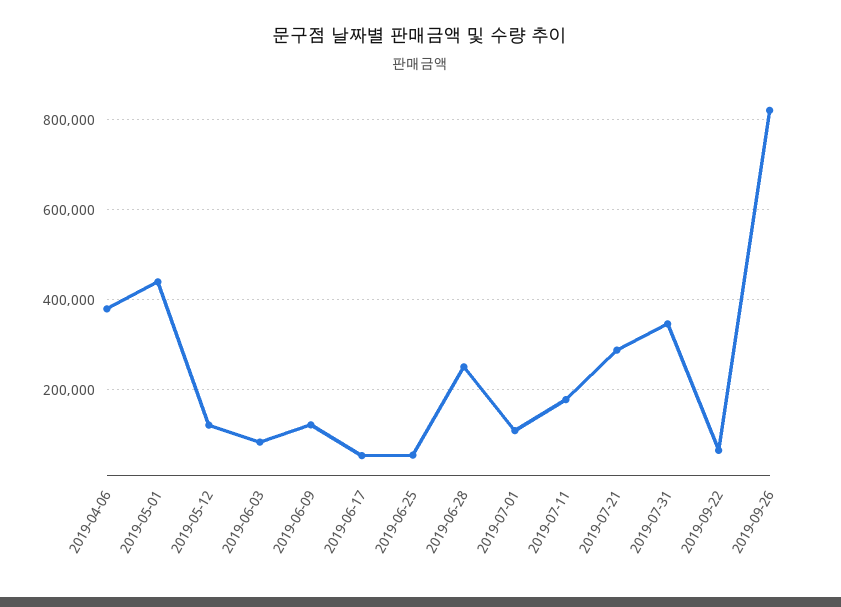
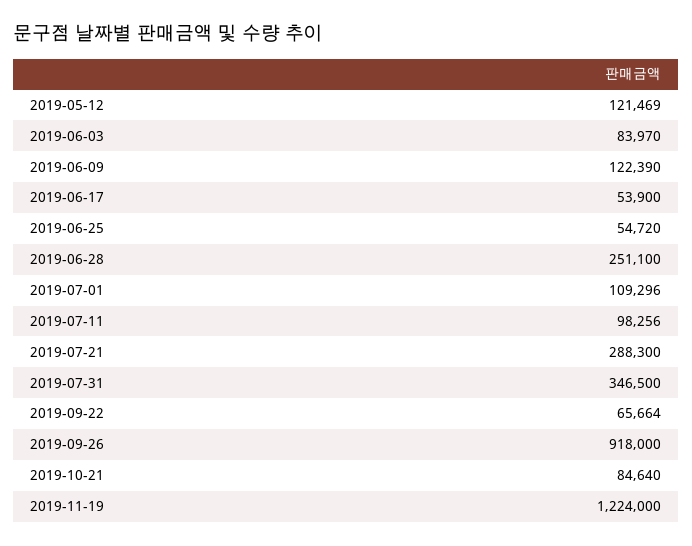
2019-04-06: 380000 -> none
2019-05-01: 440000 -> none
2019-07-11: 180000 -> 98256
2019-09-26: 820000 -> 918000
2019-10-21: none -> 84640
2019-11-19: none -> 1224000

